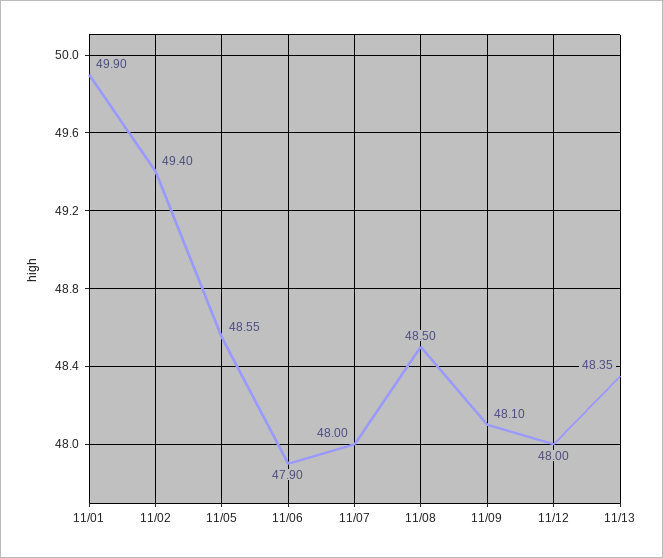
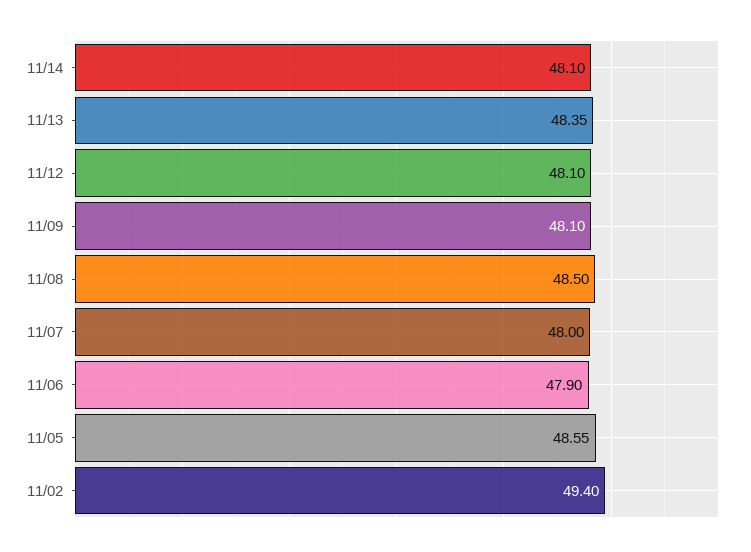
11/01: 49.9 -> none
11/12: 48 -> 48.1
11/14: none -> 48.1

